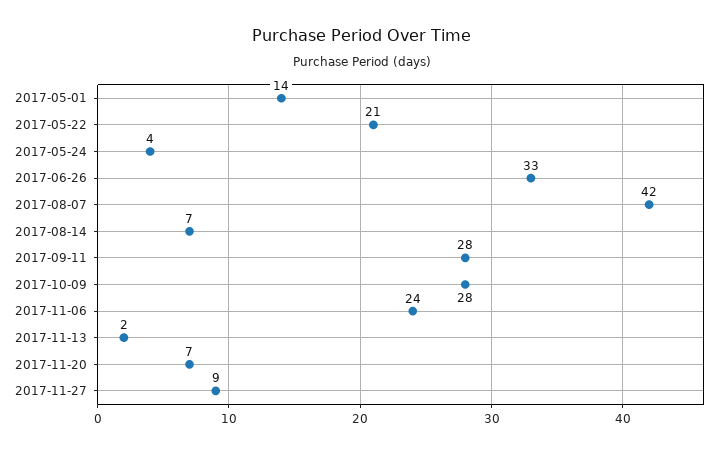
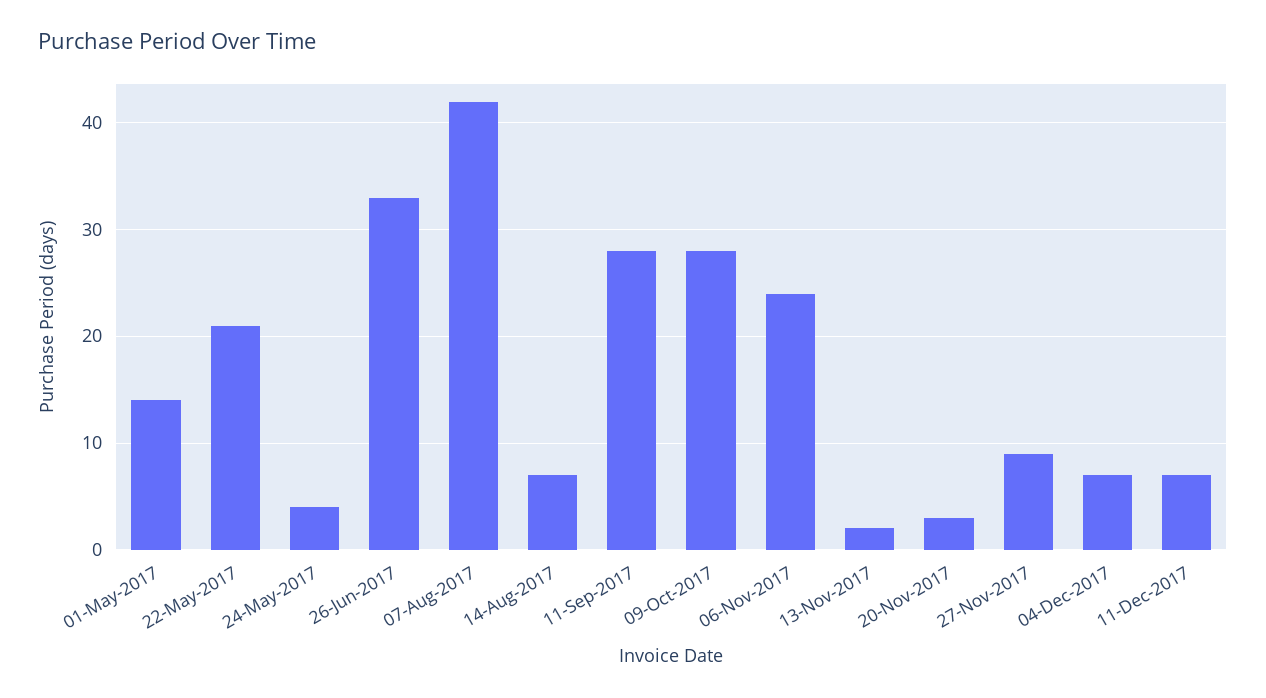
2017-11-20: 7 -> 3
04-Dec-2017: none -> 7
11-Dec-2017: none -> 7

